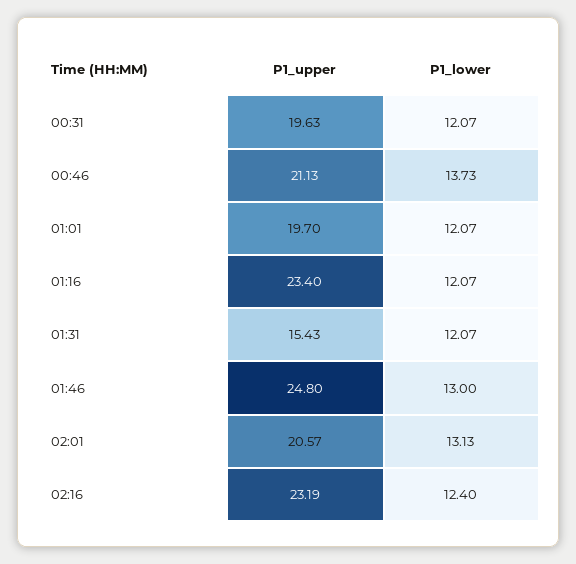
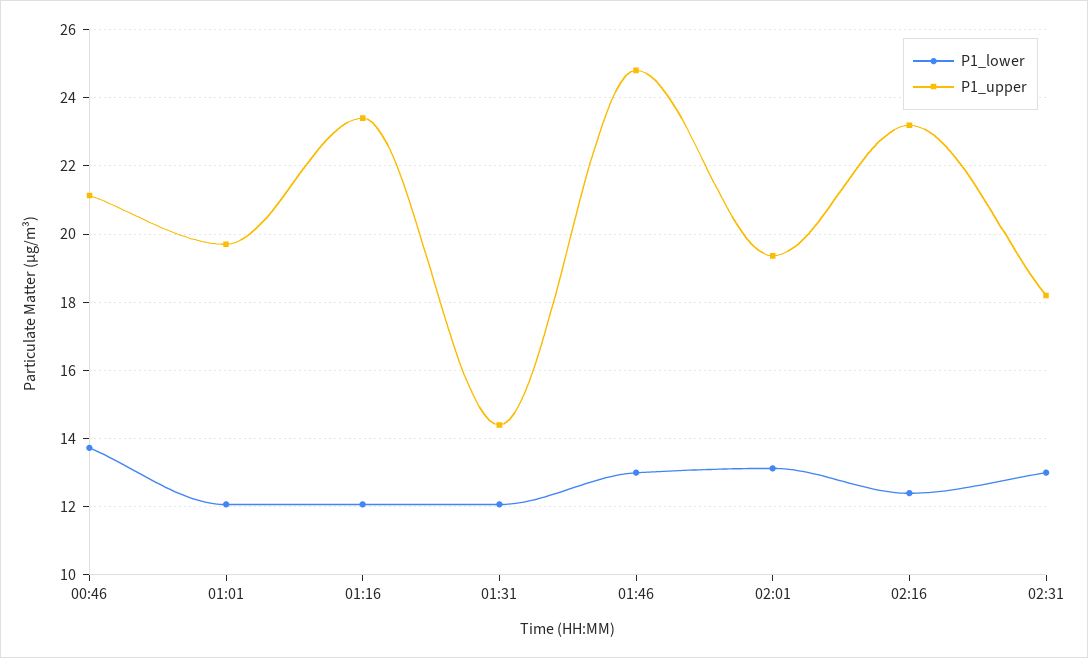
P1_upper, 00:31: 19.63 -> none
P1_lower, 00:31: 12.07 -> none
P1_upper, 01:31: 15.43 -> 14.4
P1_upper, 02:01: 20.57 -> 19.4
P1_lower, 02:31: none -> 13
P1_upper, 02:31: none -> 18.2

